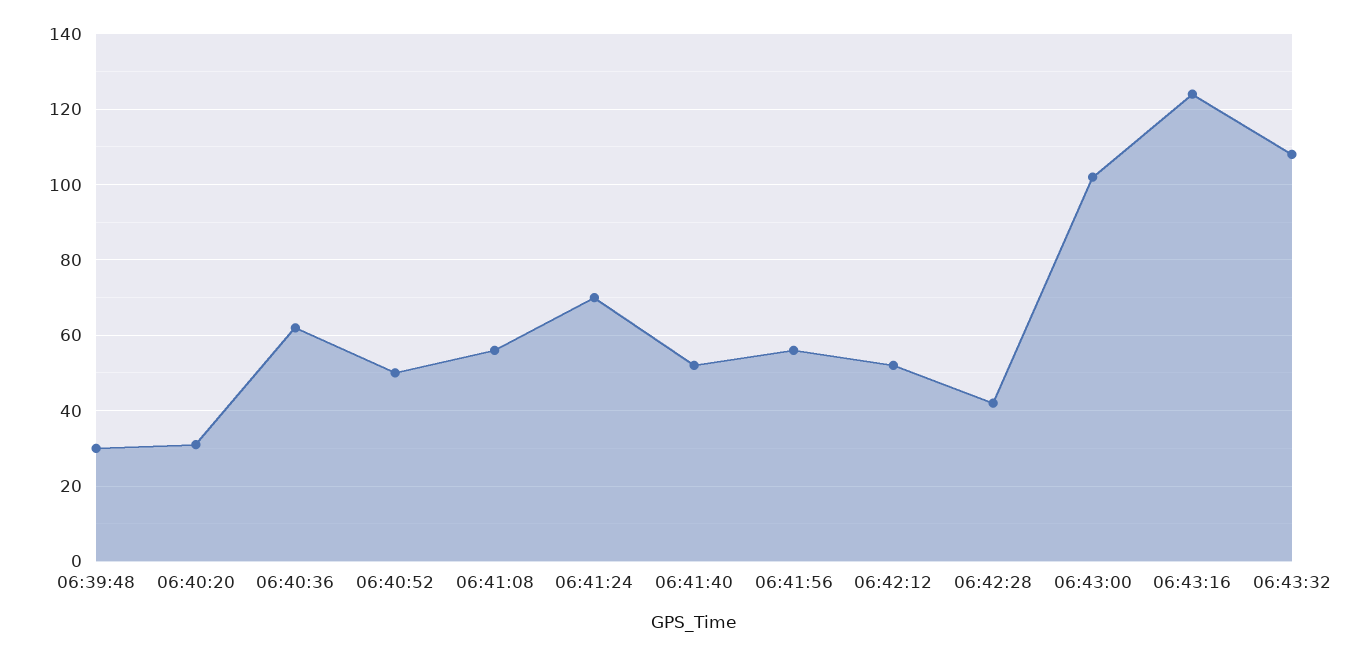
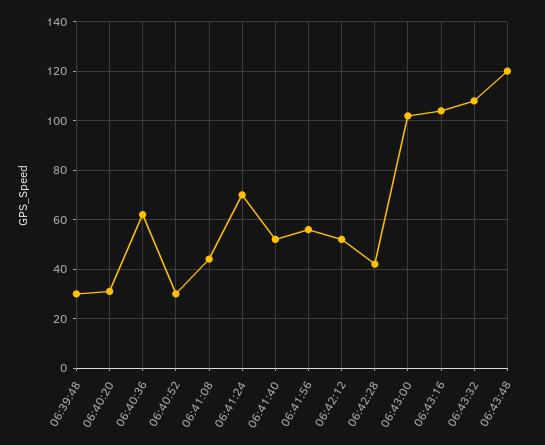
06:40:52: 50 -> 30
06:41:08: 55 -> 45
06:43:16: 125 -> 105
06:43:48: none -> 120

